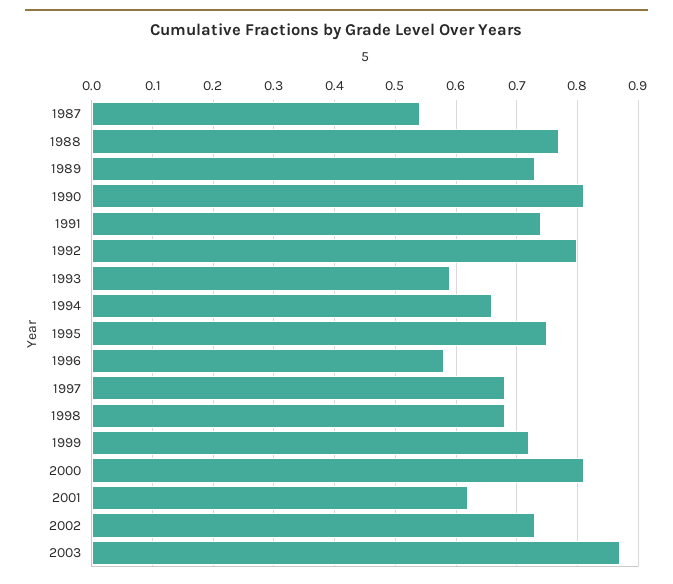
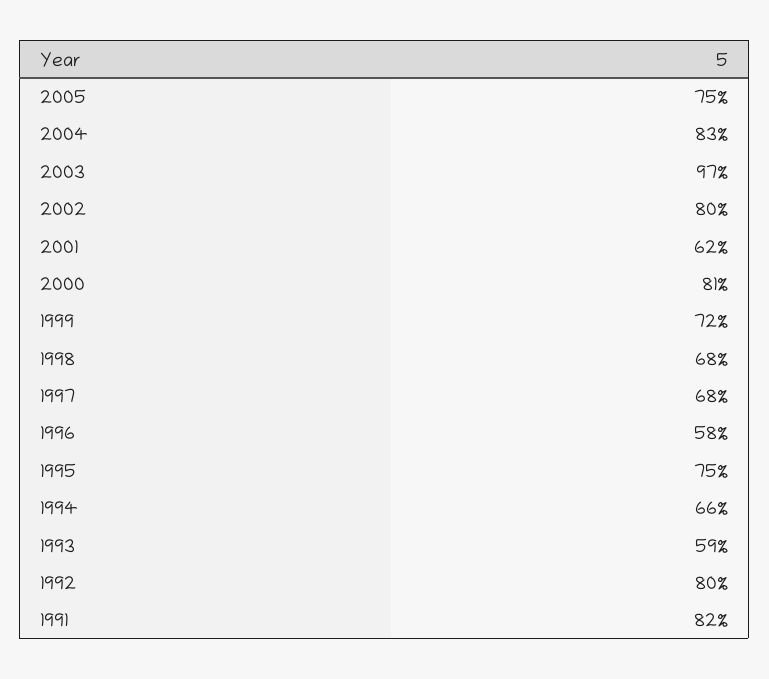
1987: 0.54 -> none
1988: 0.77 -> none
1989: 0.73 -> none
1990: 0.81 -> none
1991: 0.74 -> 0.82
2002: 0.73 -> 0.8
2003: 0.87 -> 0.97
2005: none -> 0.75
2004: none -> 0.83

